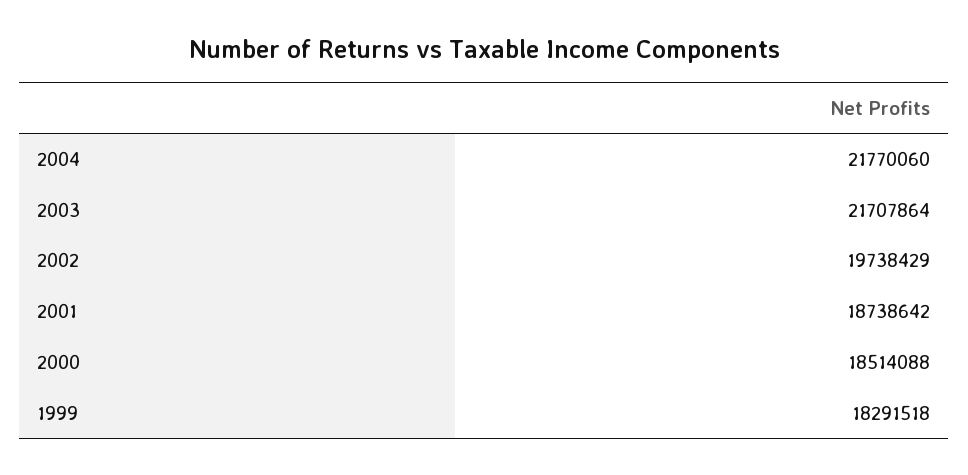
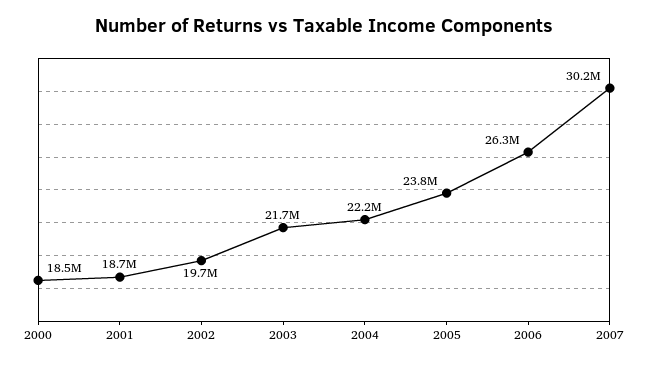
2004: 21770060 -> 22200000
1999: 18291518 -> none
2005: none -> 23800000
2006: none -> 26300000
2007: none -> 30200000

